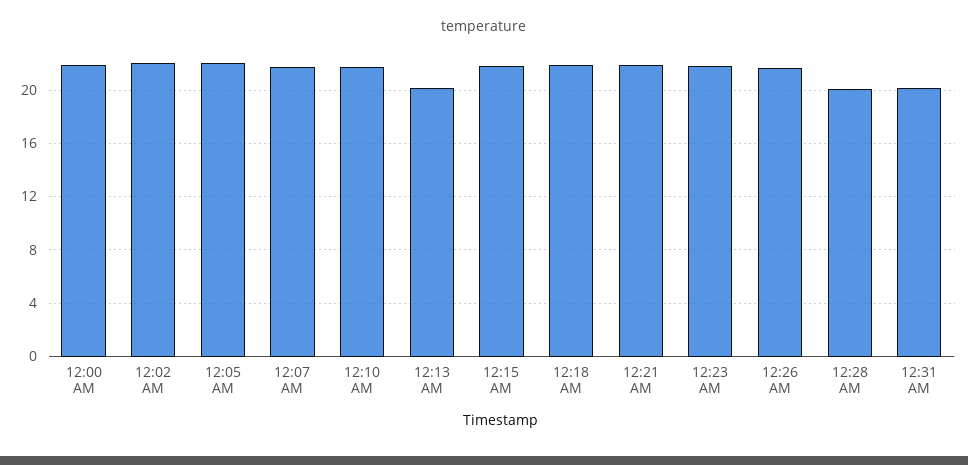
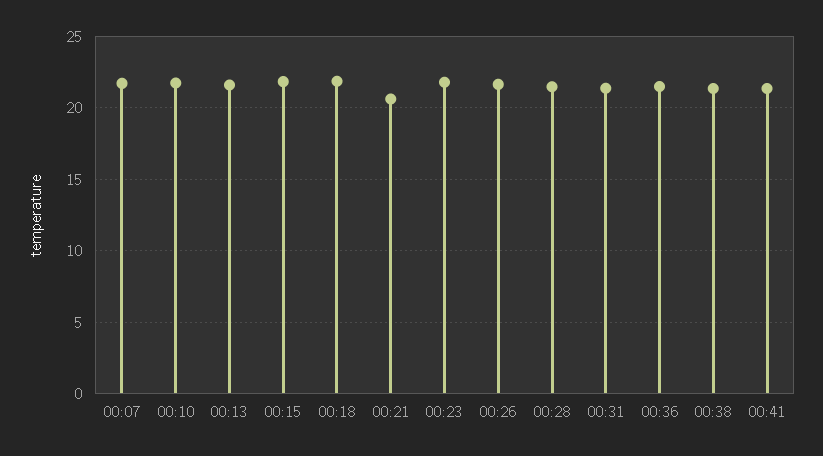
12:00 AM: 22 -> none
12:02 AM: 22 -> none
12:05 AM: 22 -> none
12:13 AM: 20 -> 21.5
12:21 AM: 22 -> 20.5
12:28 AM: 20 -> 21.5
12:31 AM: 20 -> 21.5
00:36: none -> 21.5
00:38: none -> 21.5
00:41: none -> 21.5

